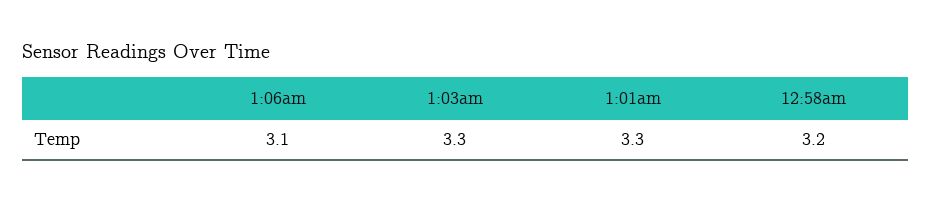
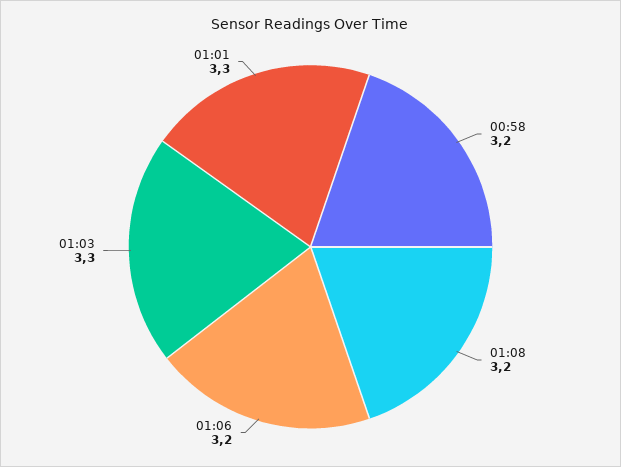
1:06am: 3.1 -> 3.2
01:08: none -> 3.2

